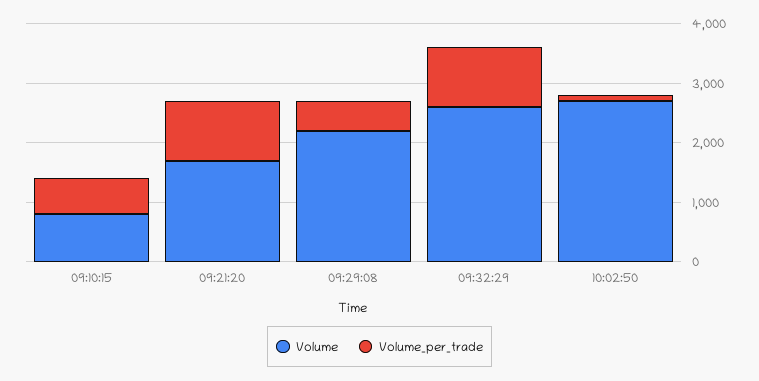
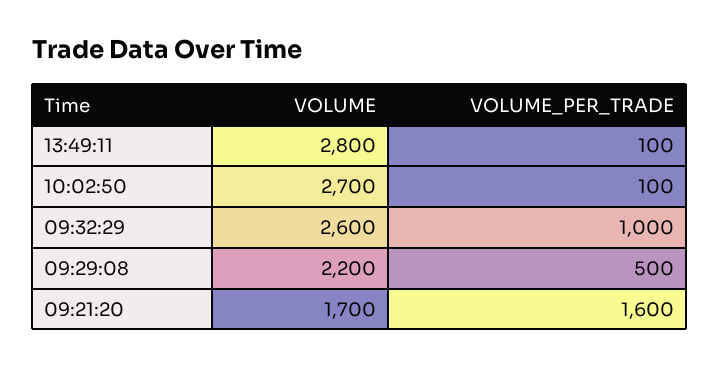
Volume, 09:10:15: 800 -> none
Volume_per_trade, 09:10:15: 600 -> none
Volume_per_trade, 09:21:20: 1000 -> 1600
Volume, 13:49:11: none -> 2800
Volume_per_trade, 13:49:11: none -> 100

